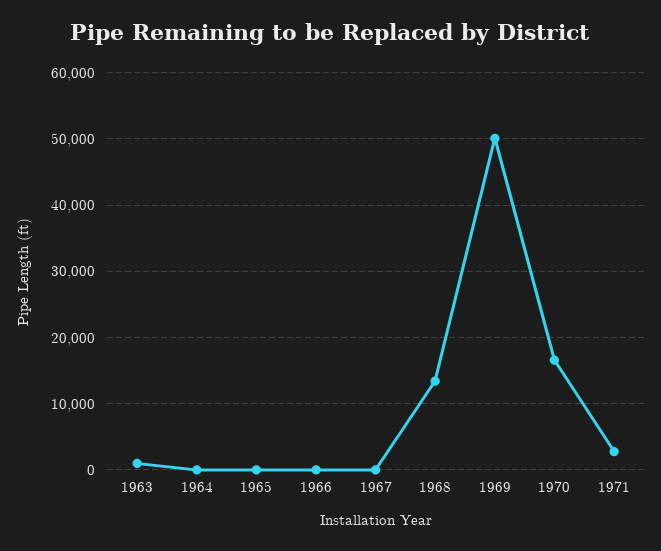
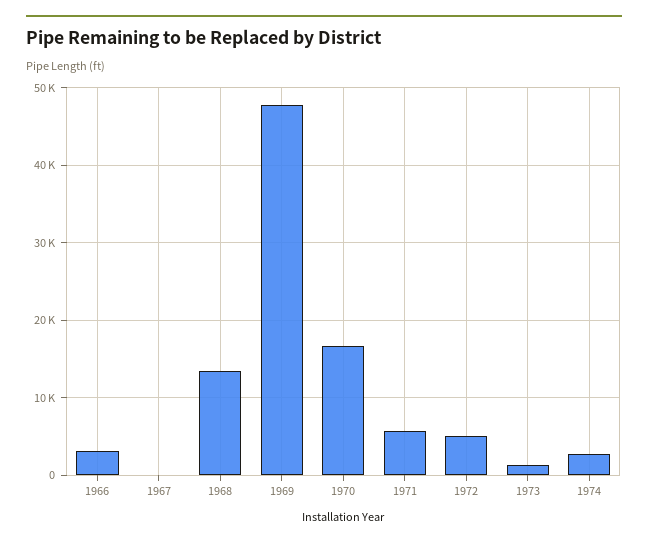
1963: 1000 -> none
1964: 0 -> none
1965: 0 -> none
1966: 0 -> 3000
1969: 50000 -> 48000
1971: 3000 -> 6000
1972: none -> 5000
1973: none -> 1000
1974: none -> 3000

